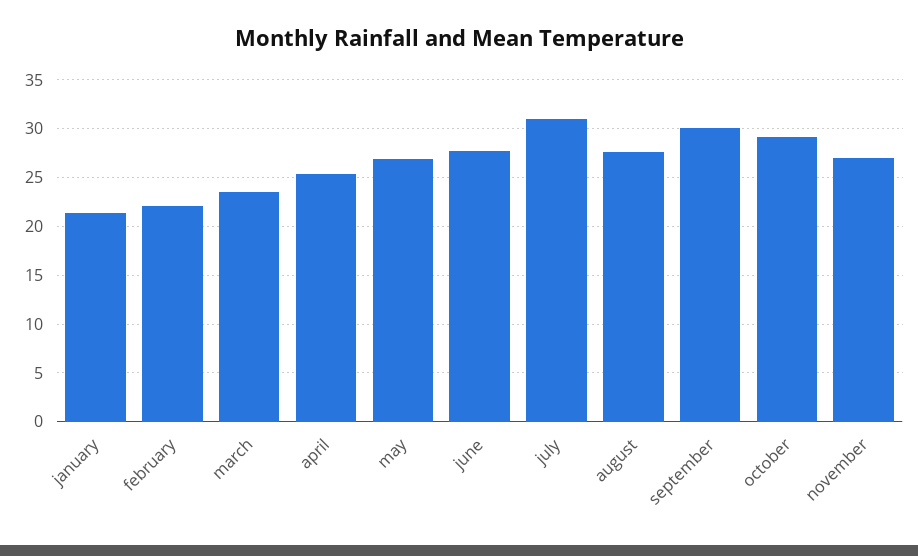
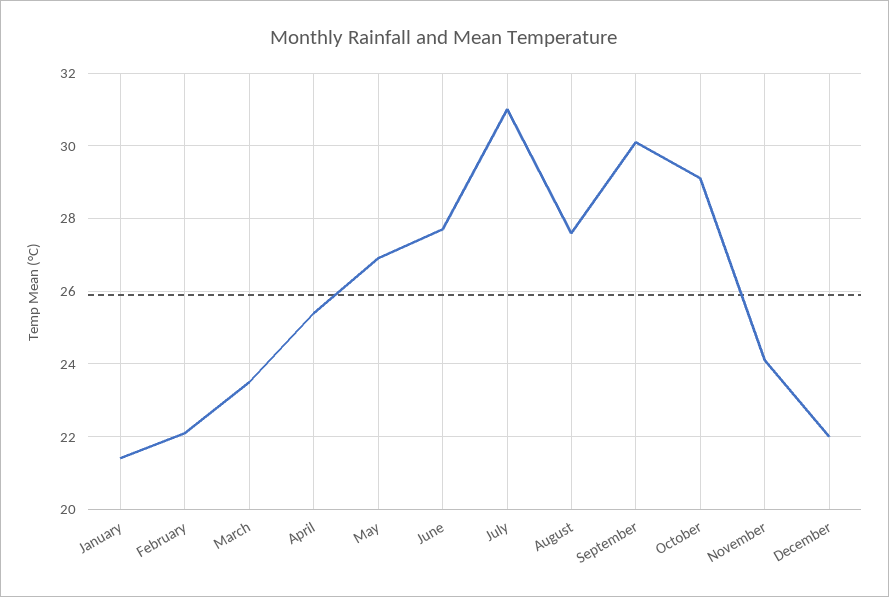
november: 27 -> 24
December: none -> 22

